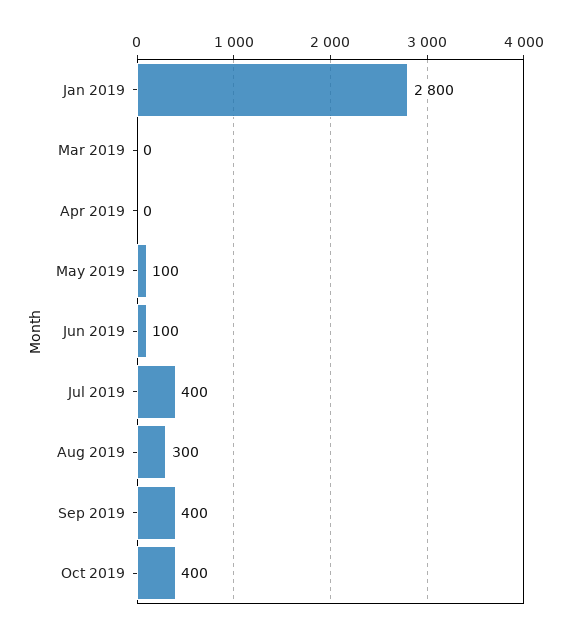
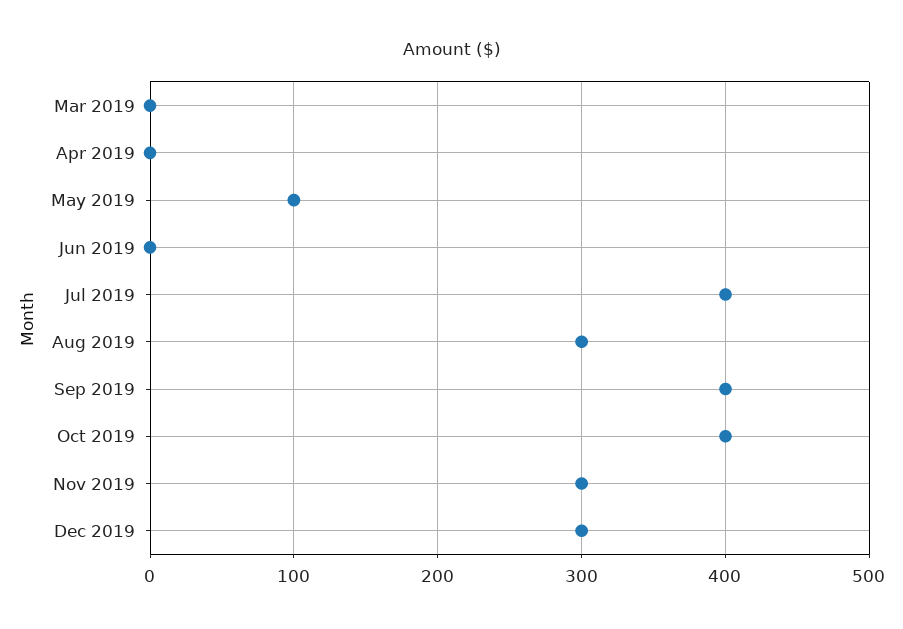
Jan 2019: 2800 -> none
Jun 2019: 100 -> 0
Nov 2019: none -> 300
Dec 2019: none -> 300

